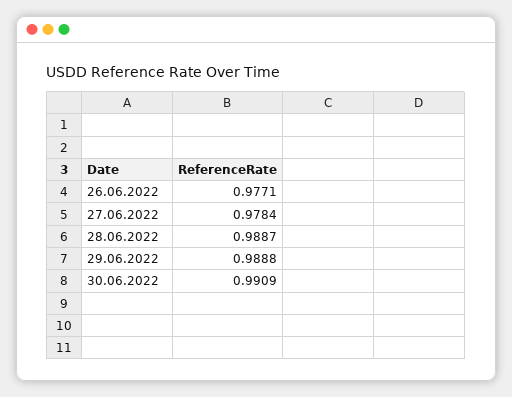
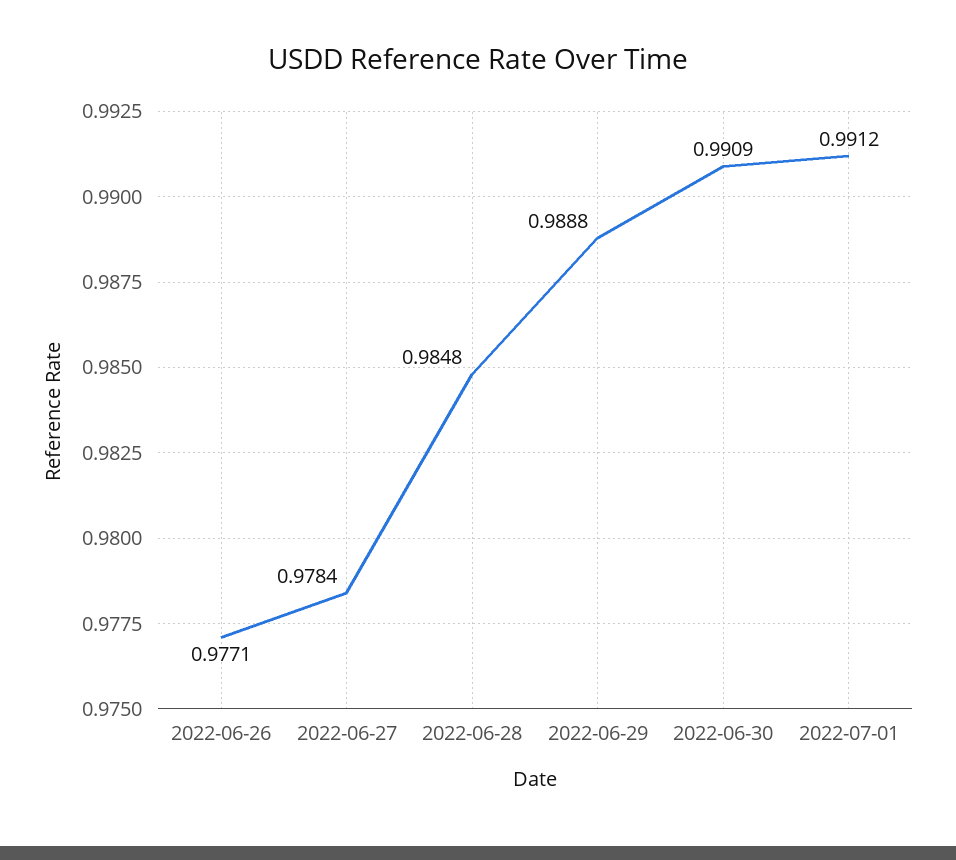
28.06.2022: 0.9887 -> 0.9848
2022-07-01: none -> 0.9912

